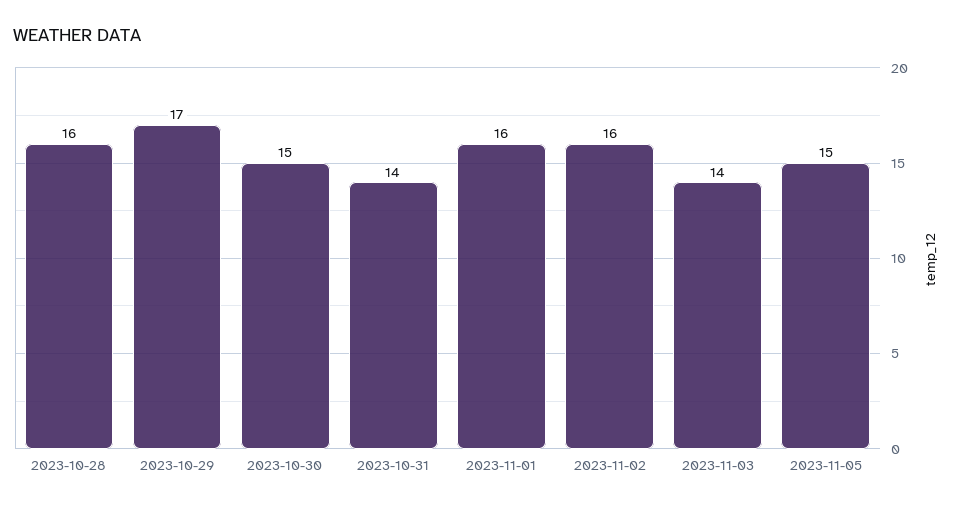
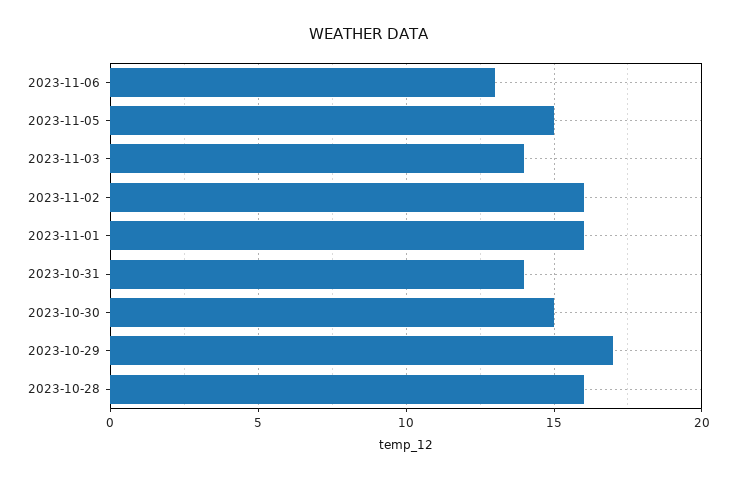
2023-11-06: none -> 13

